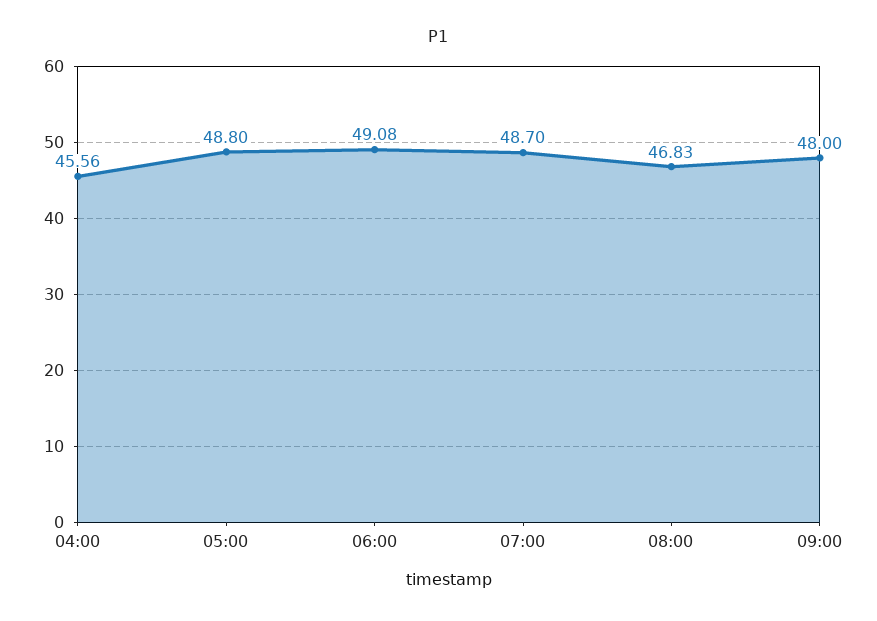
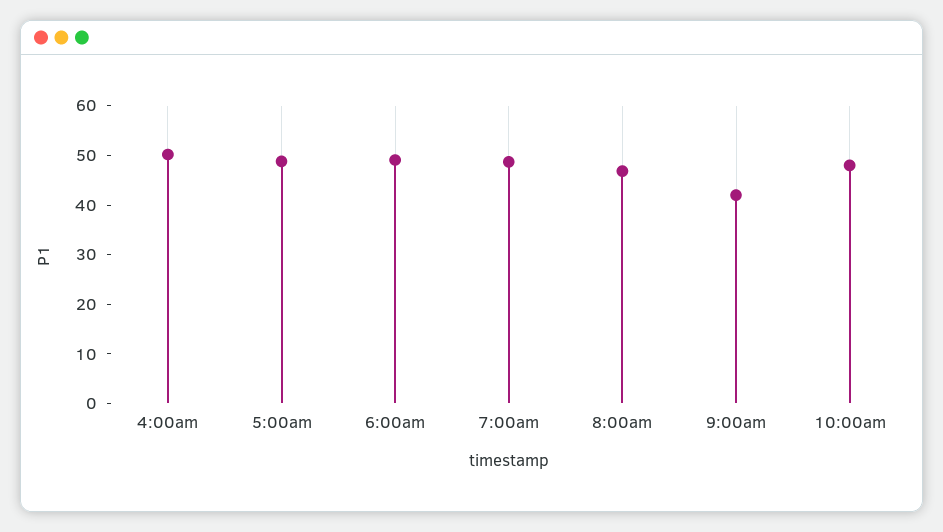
04:00: 45.56 -> 50
09:00: 48 -> 42
10:00am: none -> 48

